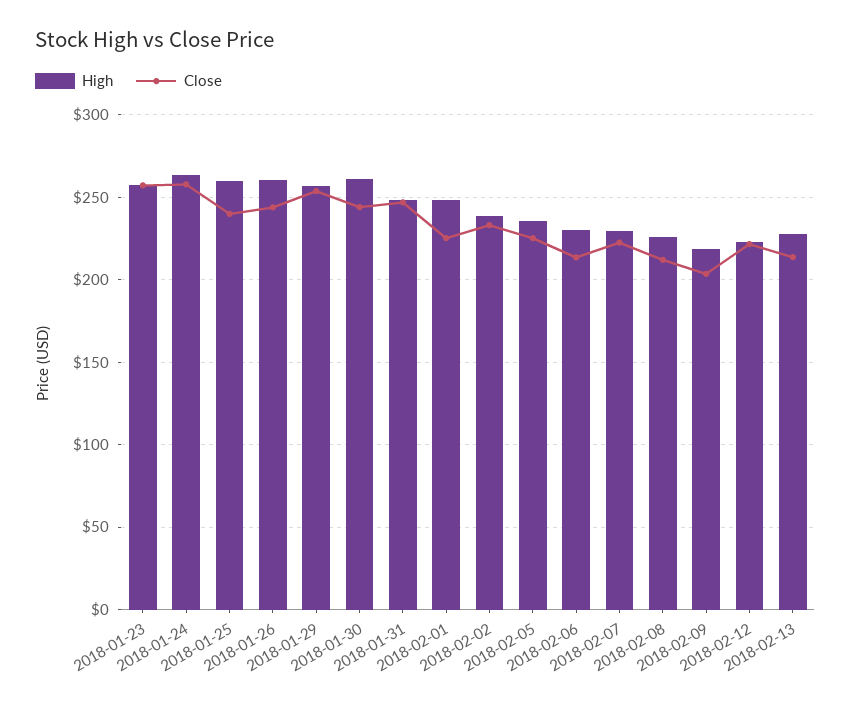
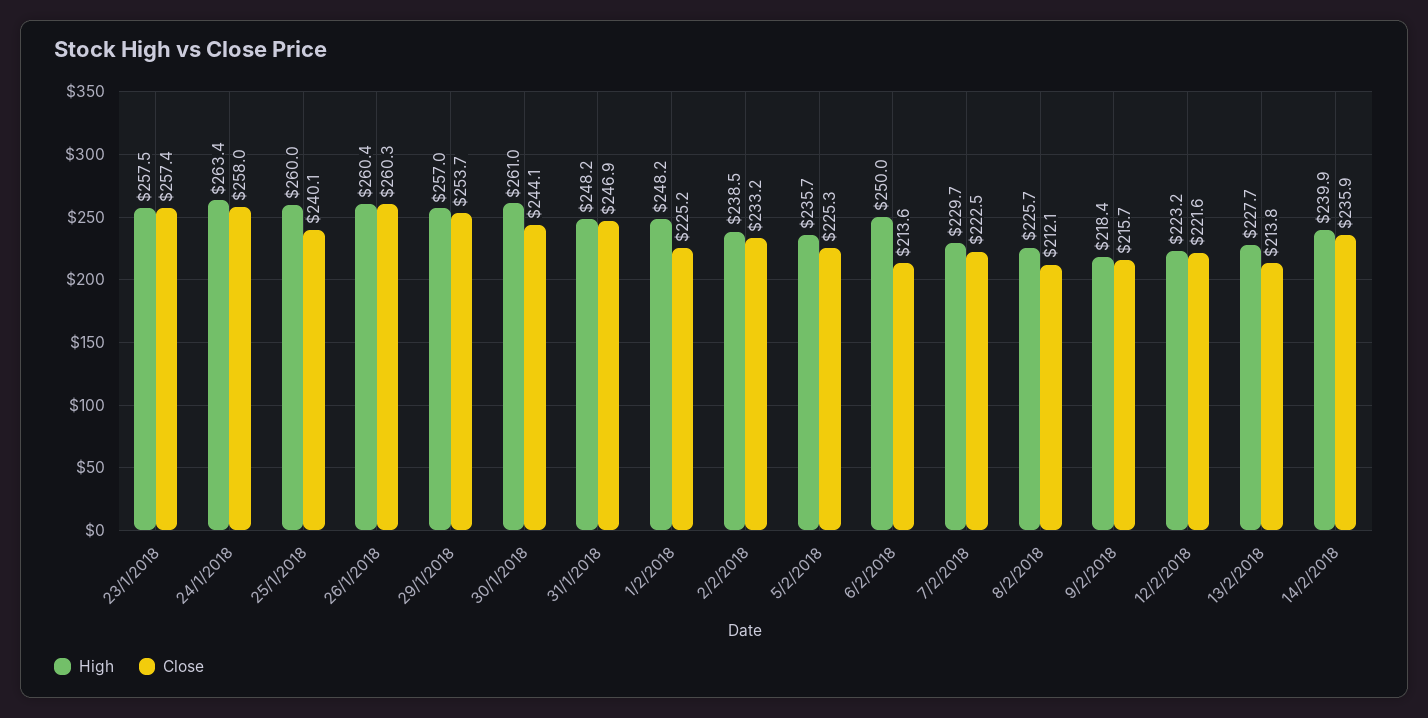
Close, 2018-01-26: 245 -> 260.3
High, 2018-02-06: 230 -> 250
Close, 2018-02-09: 205 -> 215.7
High, 14/2/2018: none -> 239.9
Close, 14/2/2018: none -> 235.9

